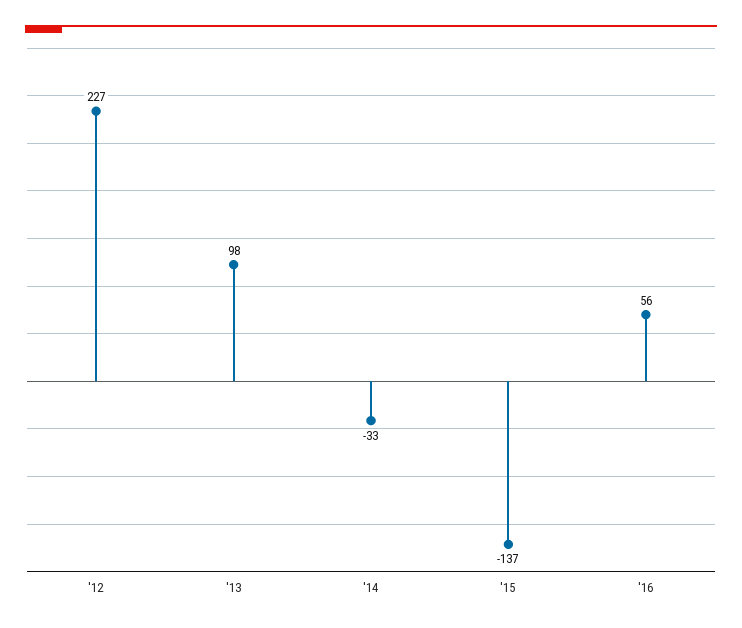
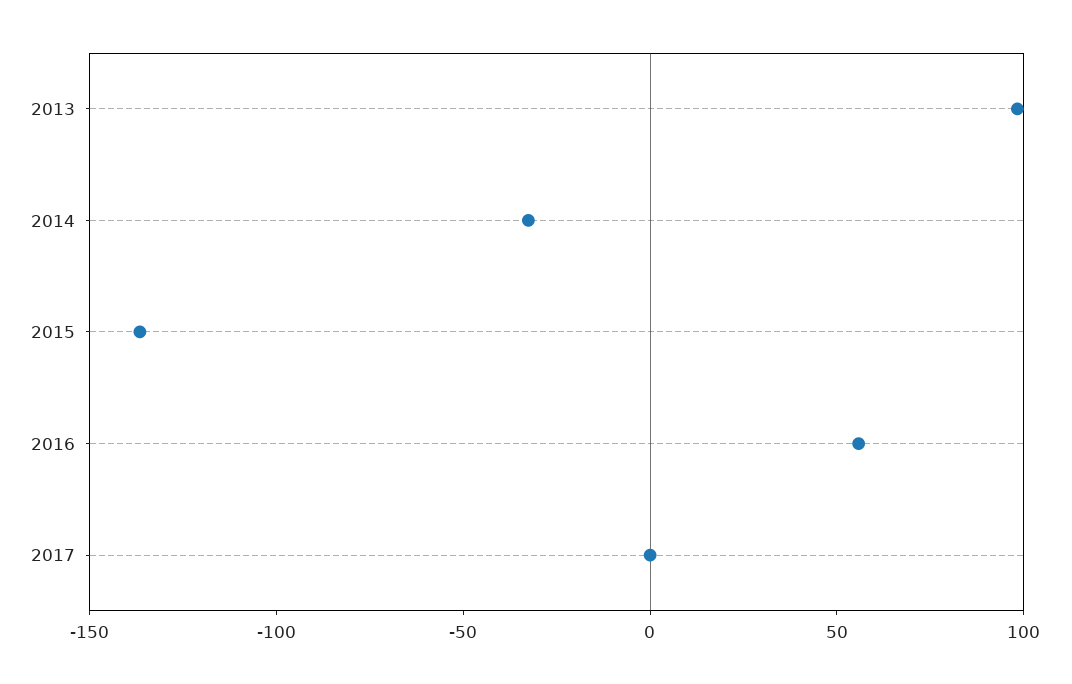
'12: 227 -> none
2017: none -> 0

